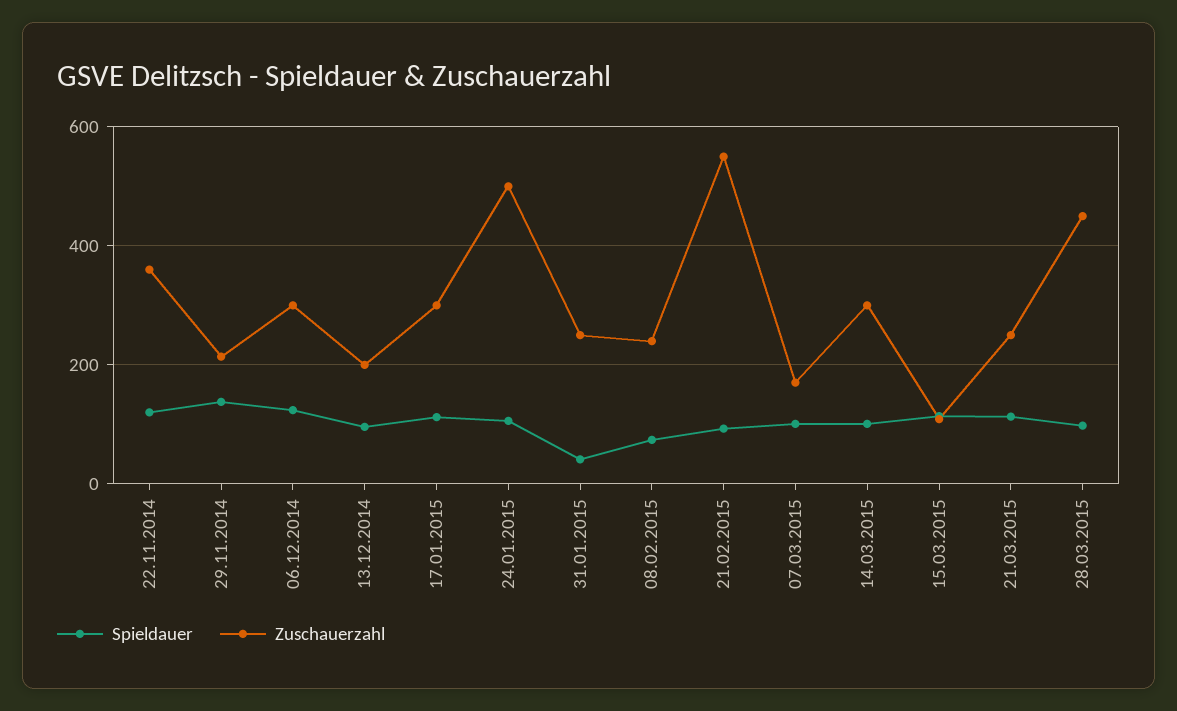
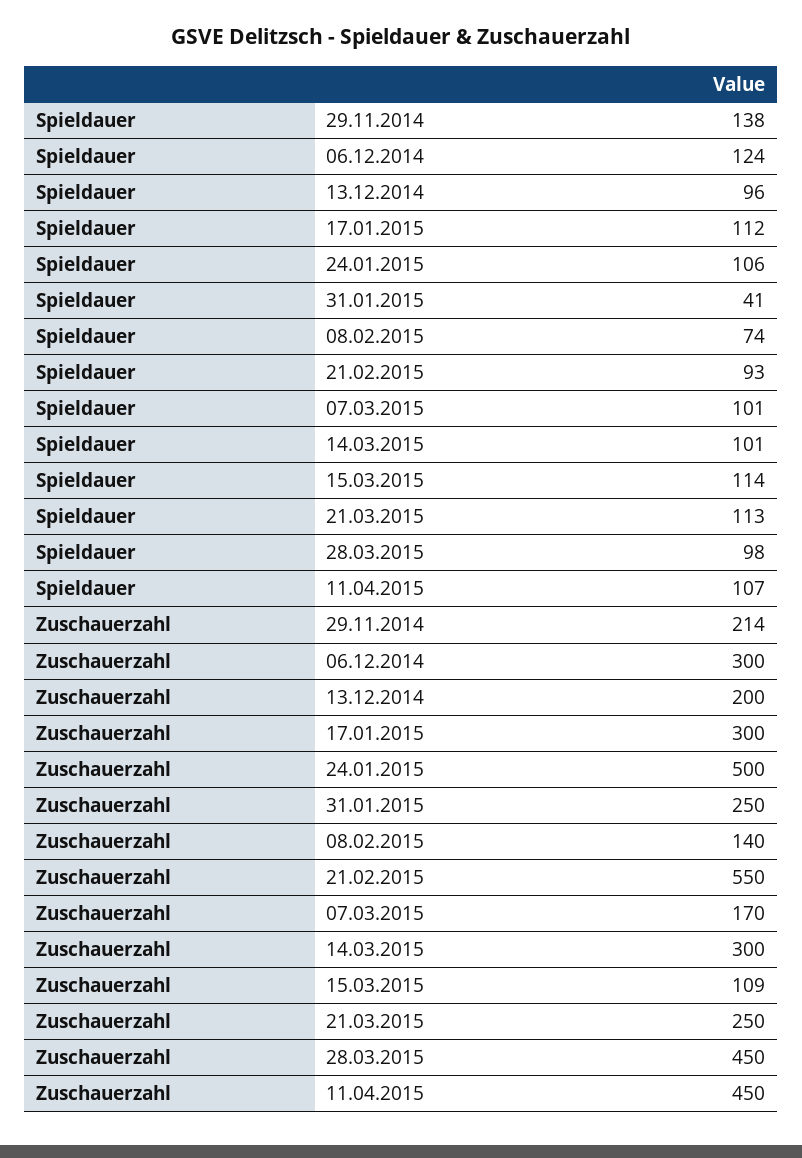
Spieldauer, 22.11.2014: 120 -> none
Zuschauerzahl, 22.11.2014: 360 -> none
Zuschauerzahl, 08.02.2015: 240 -> 140
Spieldauer, 11.04.2015: none -> 107
Zuschauerzahl, 11.04.2015: none -> 450

